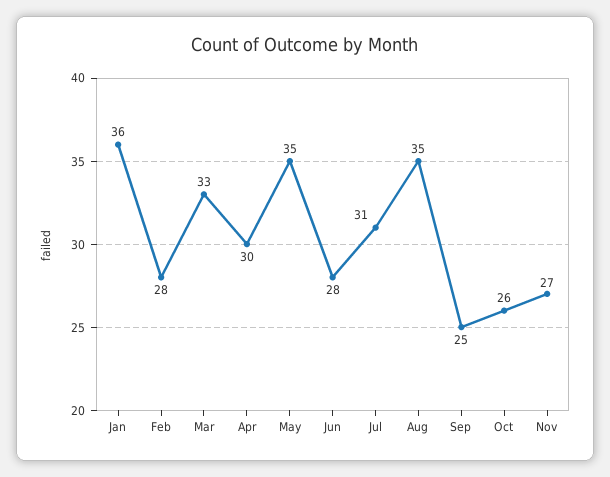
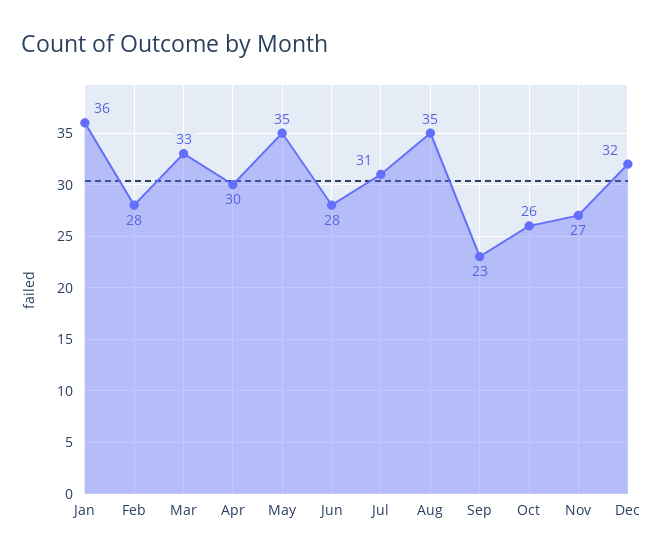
Sep: 25 -> 23
Dec: none -> 32

